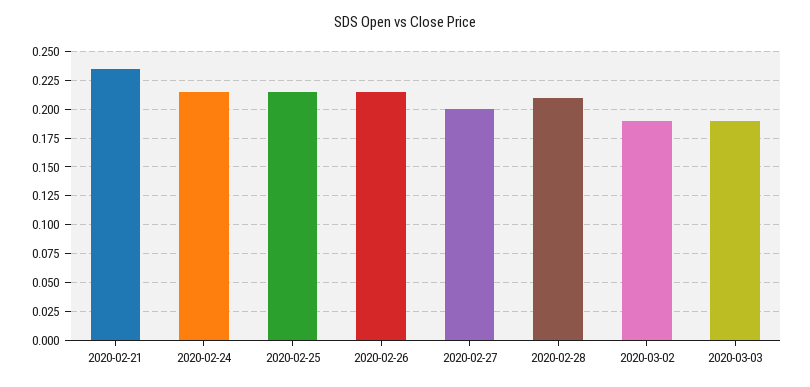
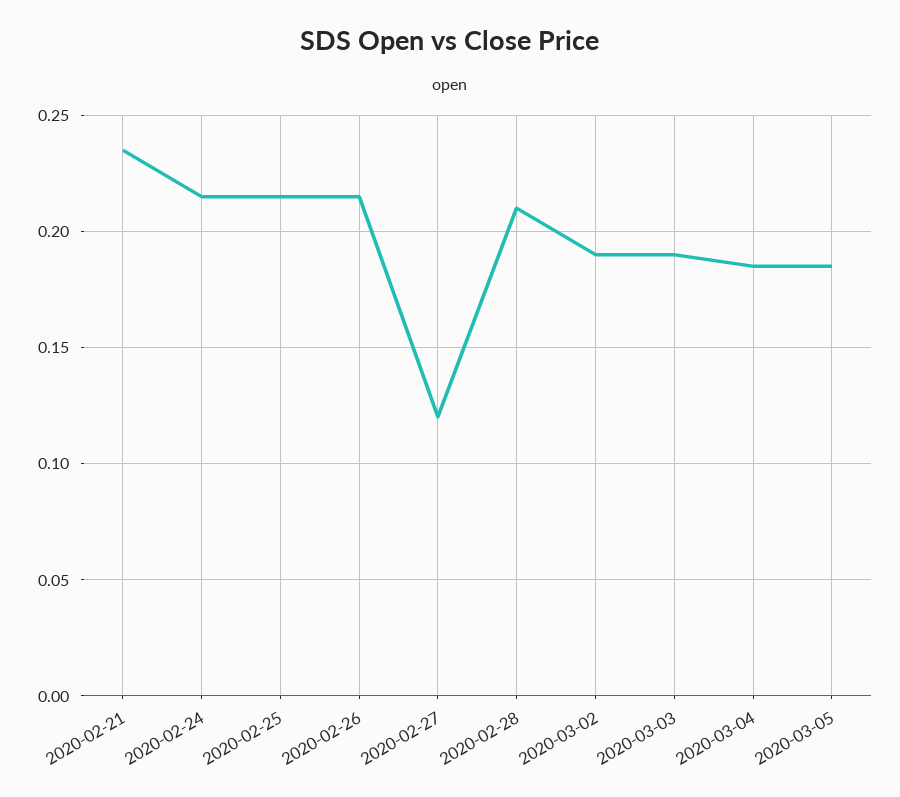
2020-02-27: 0.2 -> 0.12
2020-03-04: none -> 0.185
2020-03-05: none -> 0.185

